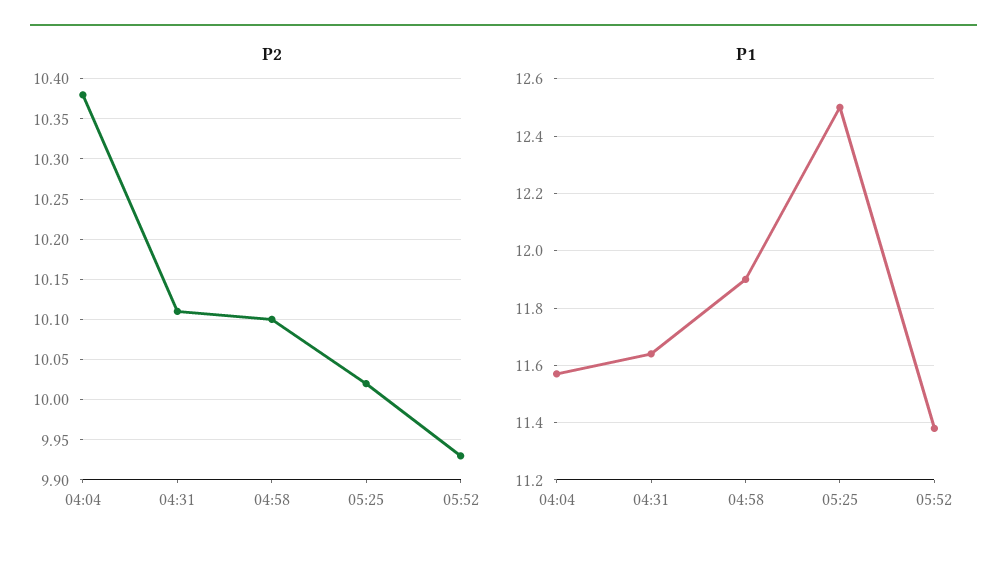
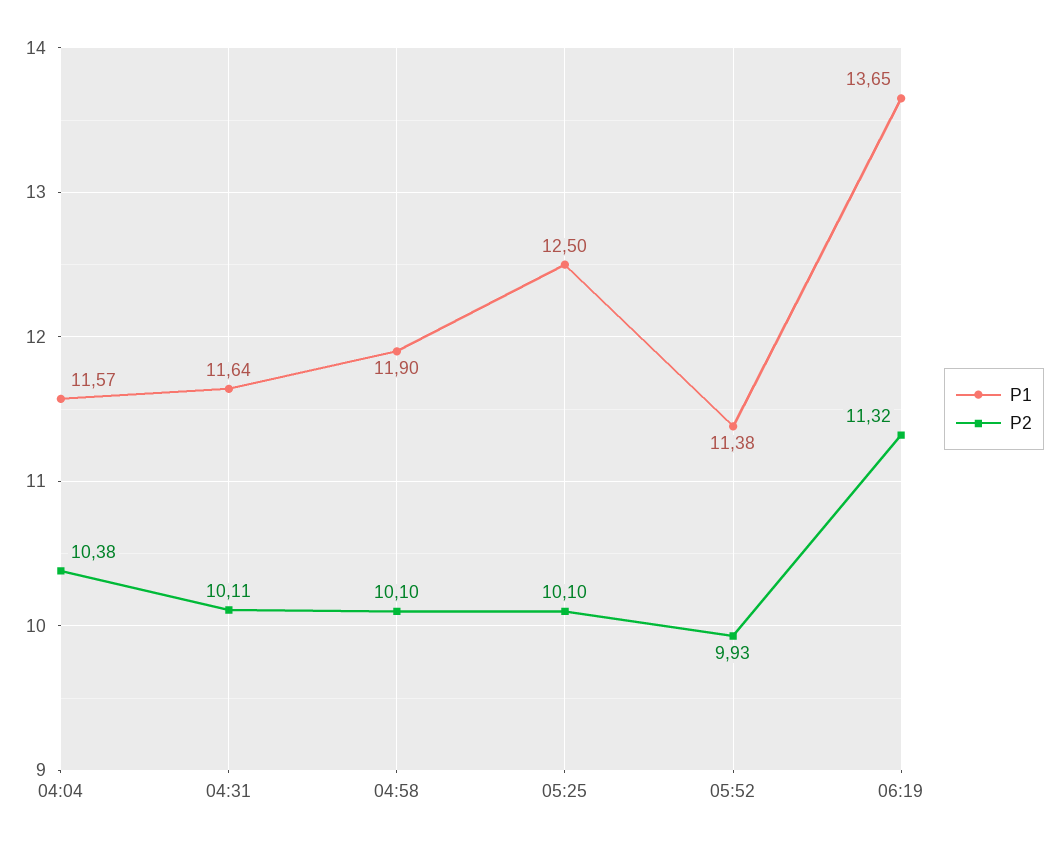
P2, 05:25: 10.02 -> 10.1
P1, 06:19: none -> 13.65
P2, 06:19: none -> 11.32

